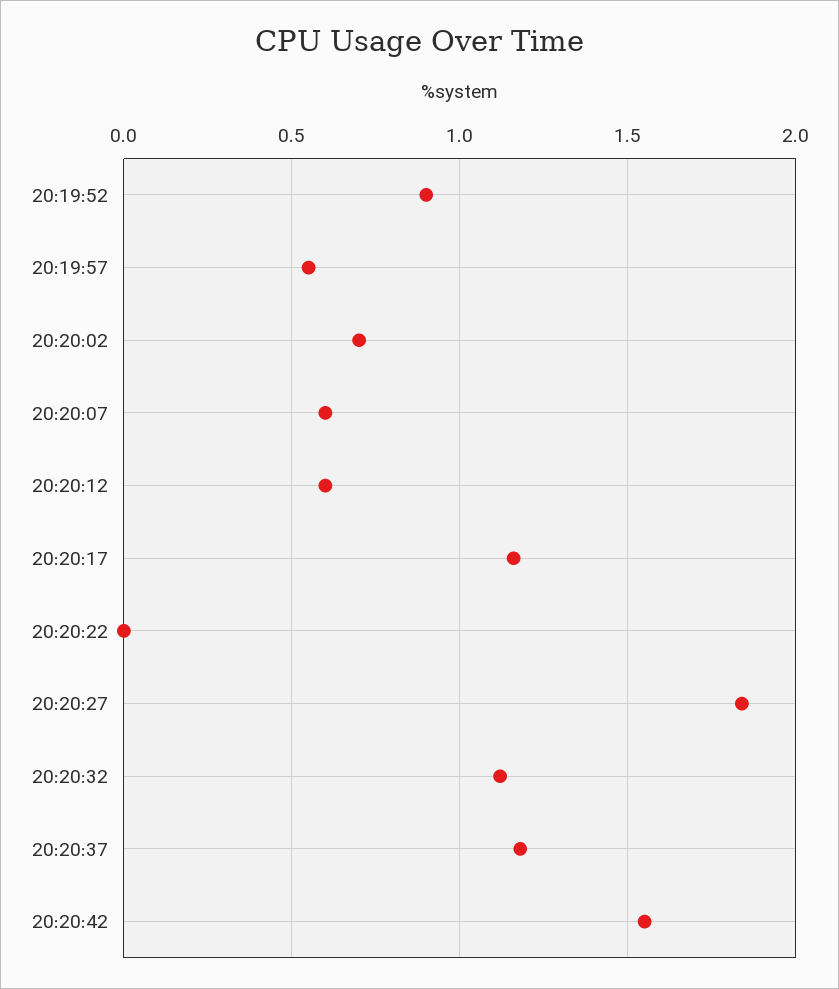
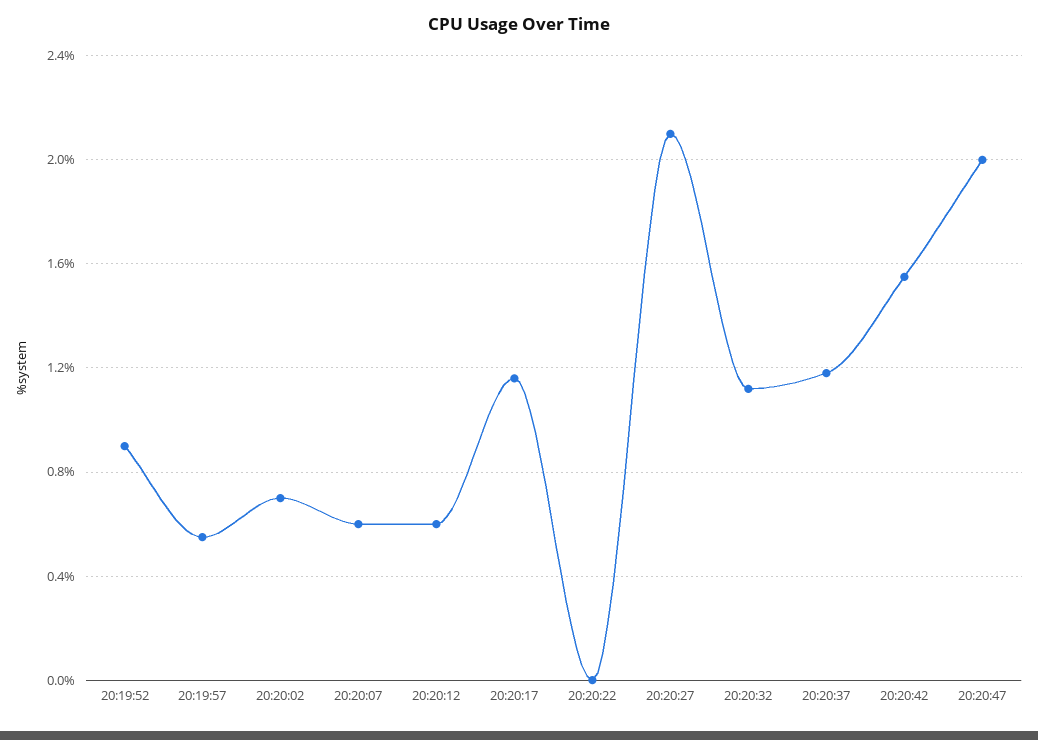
20:20:27: 1.85 -> 2.1
20:20:47: none -> 2

